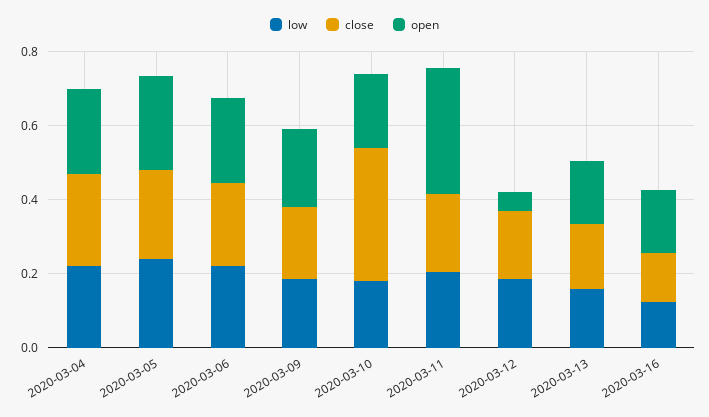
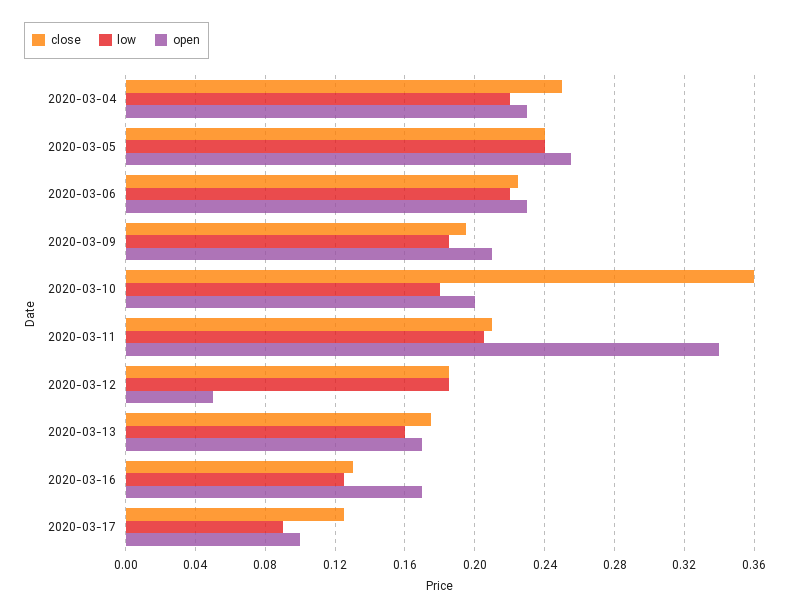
close, 2020-03-17: none -> 0.125
low, 2020-03-17: none -> 0.09
open, 2020-03-17: none -> 0.1

